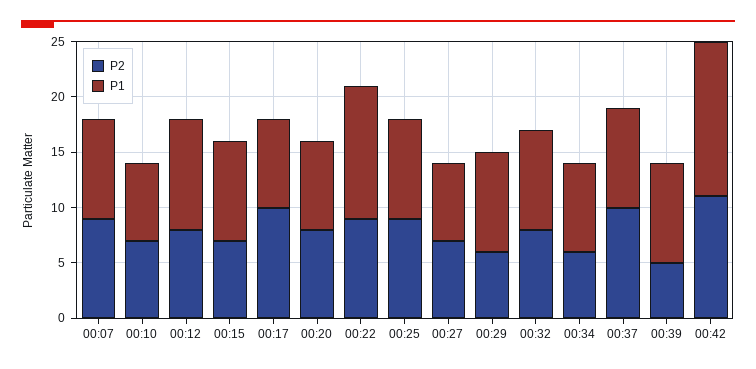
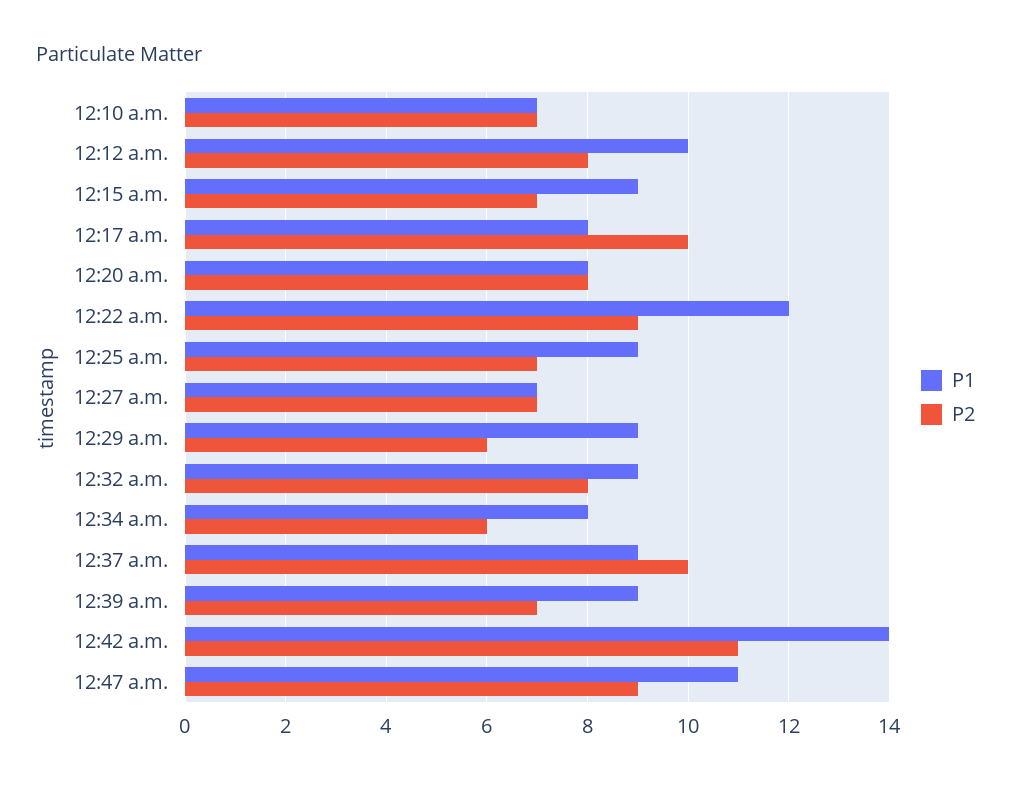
P2, 00:07: 9 -> none
P1, 00:07: 9 -> none
P2, 00:25: 9 -> 7
P2, 00:39: 5 -> 7
P1, 12:47 a.m.: none -> 11
P2, 12:47 a.m.: none -> 9

